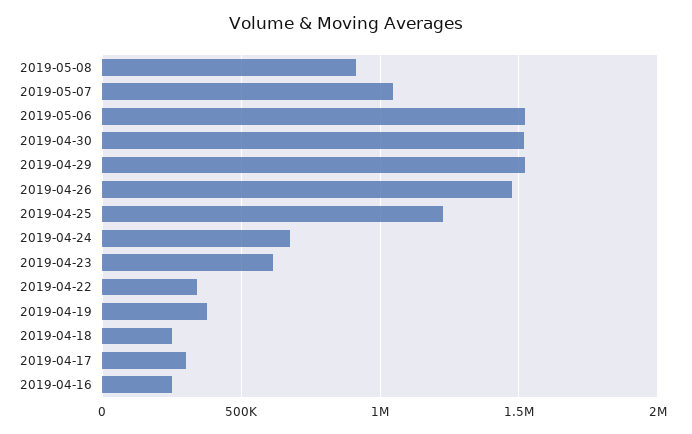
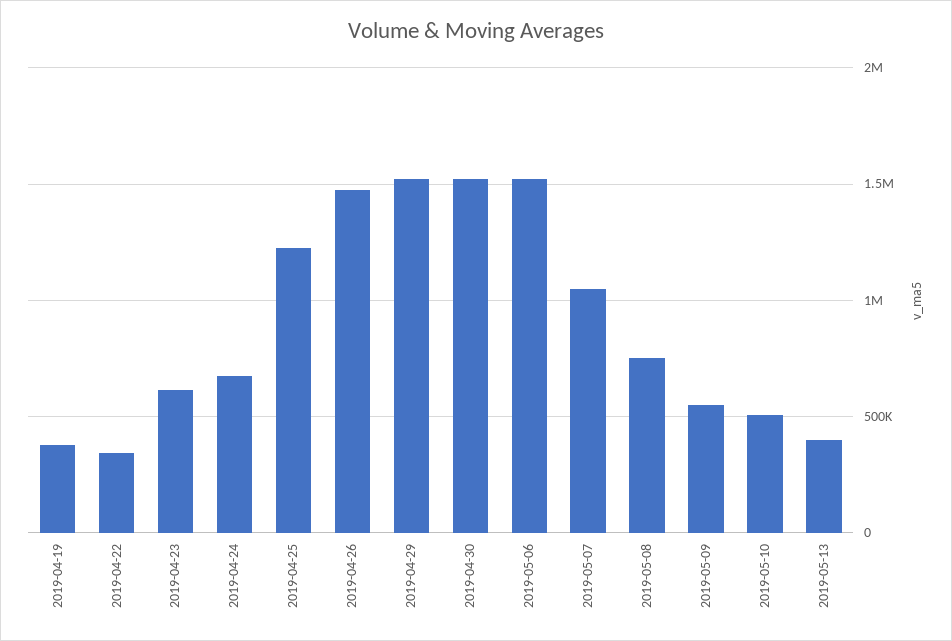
2019-05-08: 900000 -> 750000
2019-04-18: 250000 -> none
2019-04-17: 300000 -> none
2019-04-16: 250000 -> none
2019-05-09: none -> 550000
2019-05-10: none -> 500000
2019-05-13: none -> 400000

